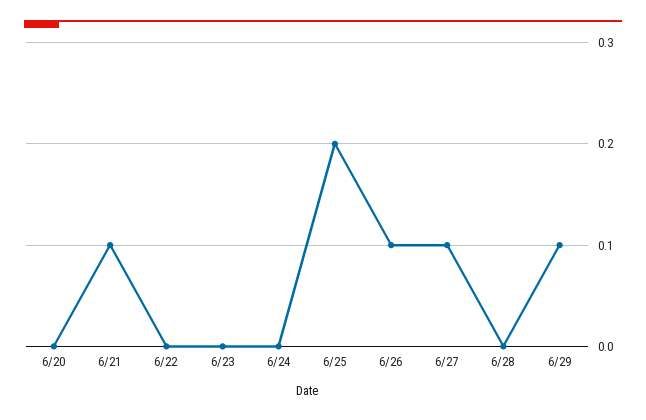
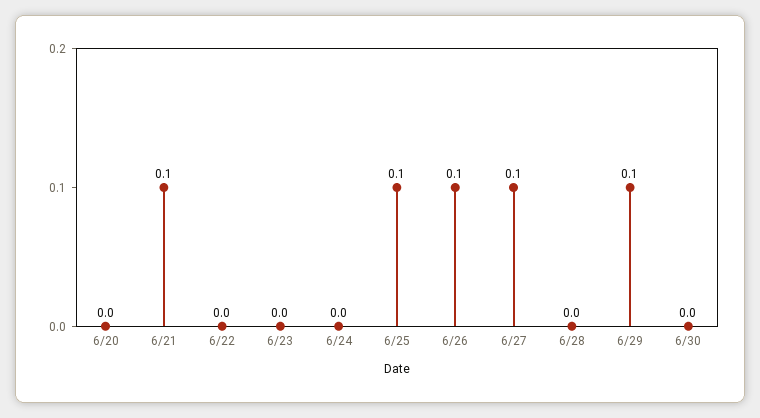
6/25: 0.2 -> 0.1
6/30: none -> 0

